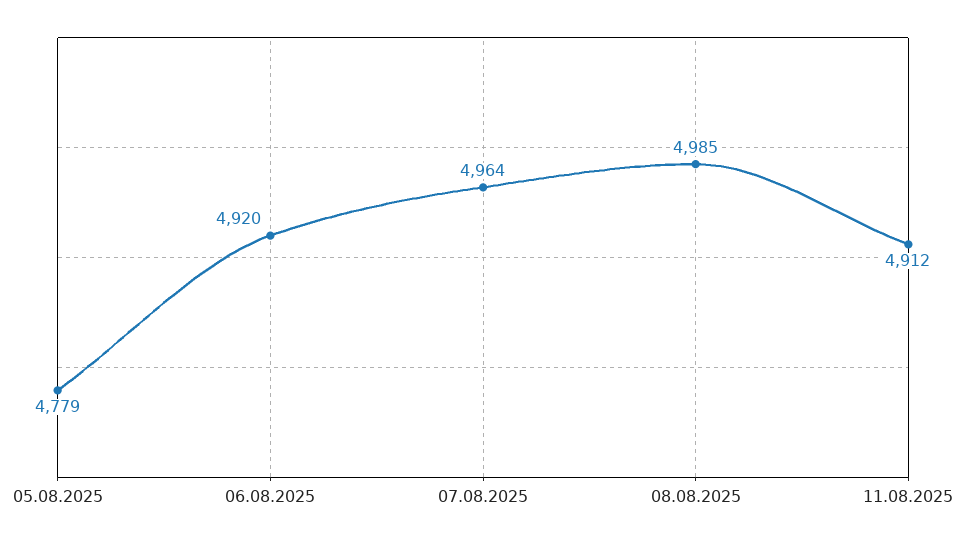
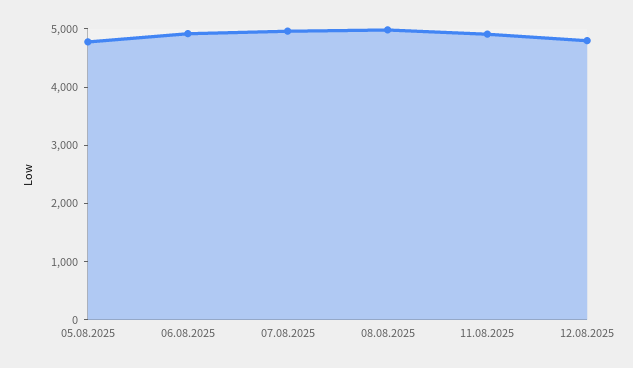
12.08.2025: none -> 4800

